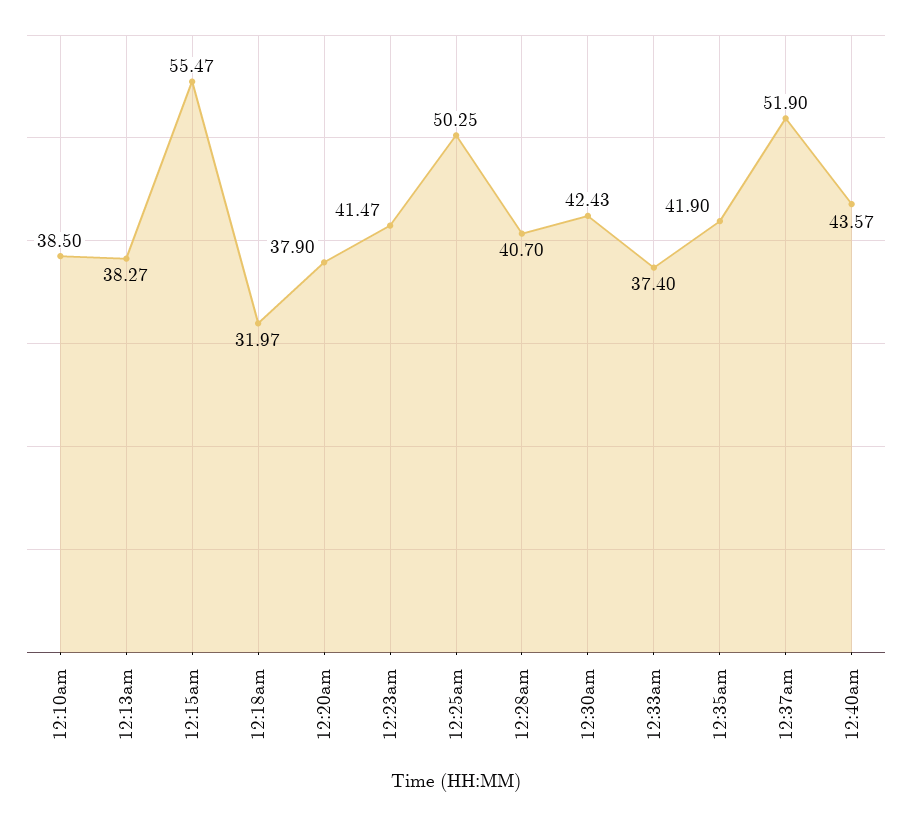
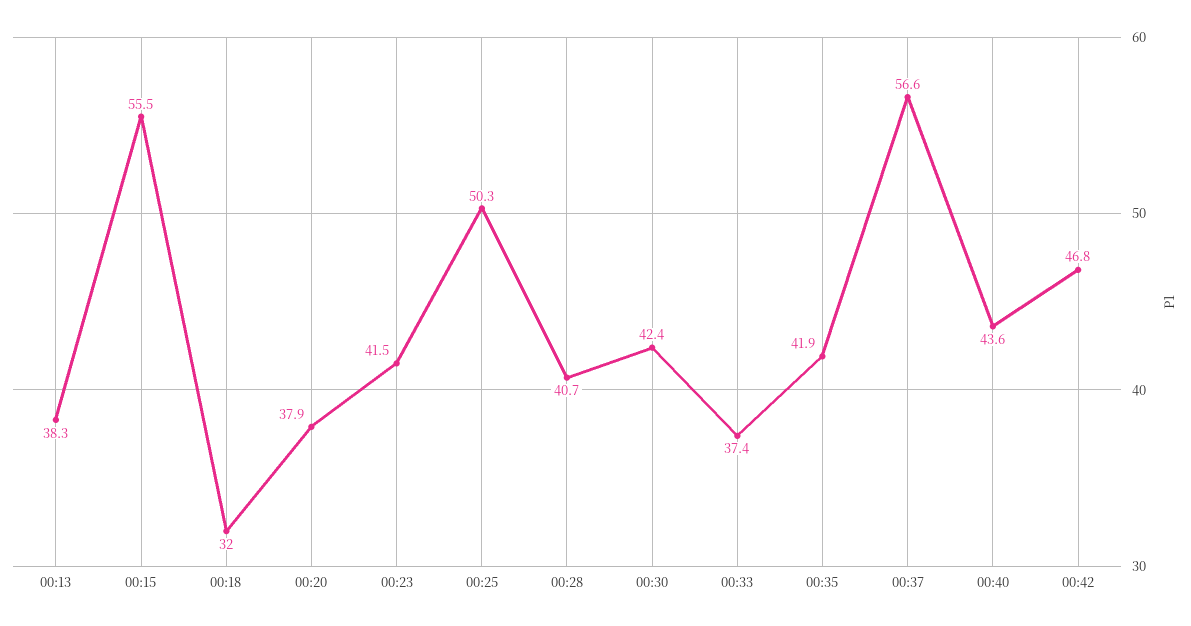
12:10am: 38.5 -> none
12:37am: 51.9 -> 56.6
00:42: none -> 46.8

